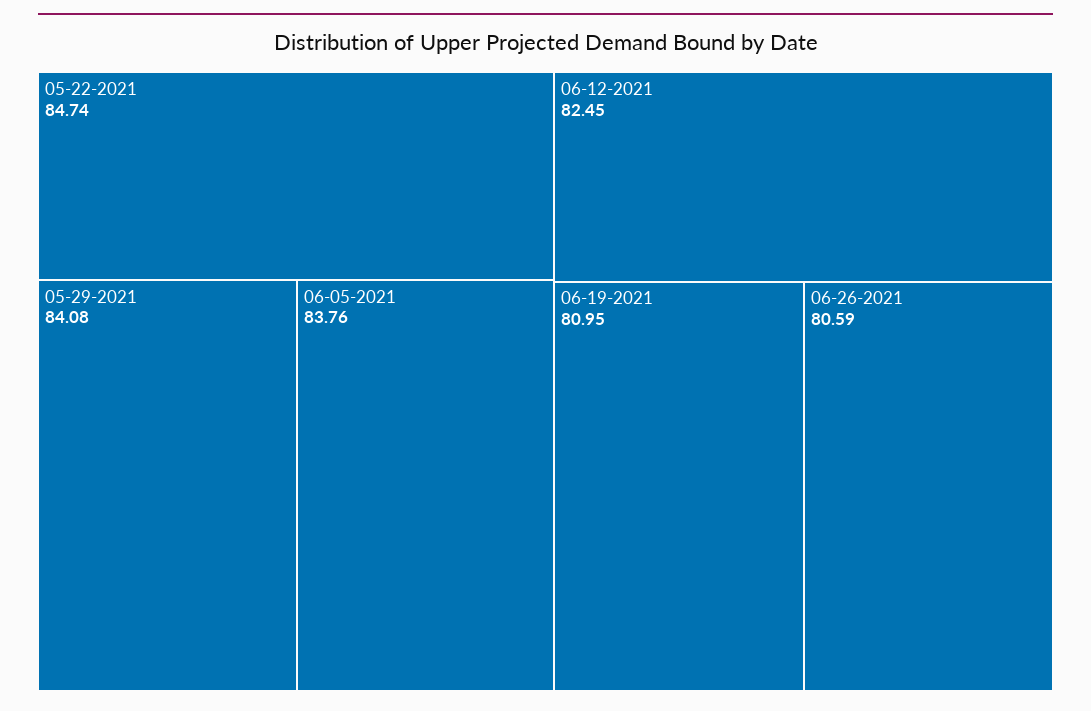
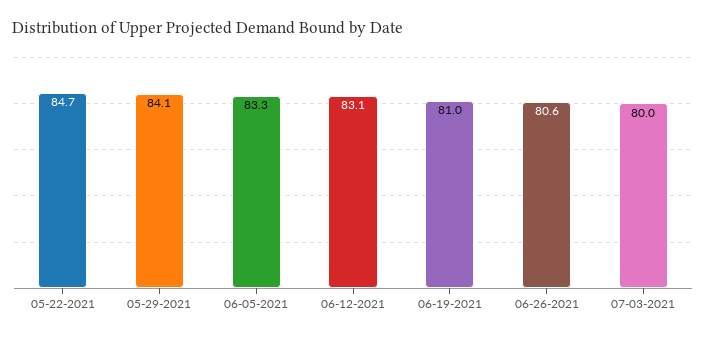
06-05-2021: 83.76 -> 83.3
06-12-2021: 82.45 -> 83.1
07-03-2021: none -> 80

